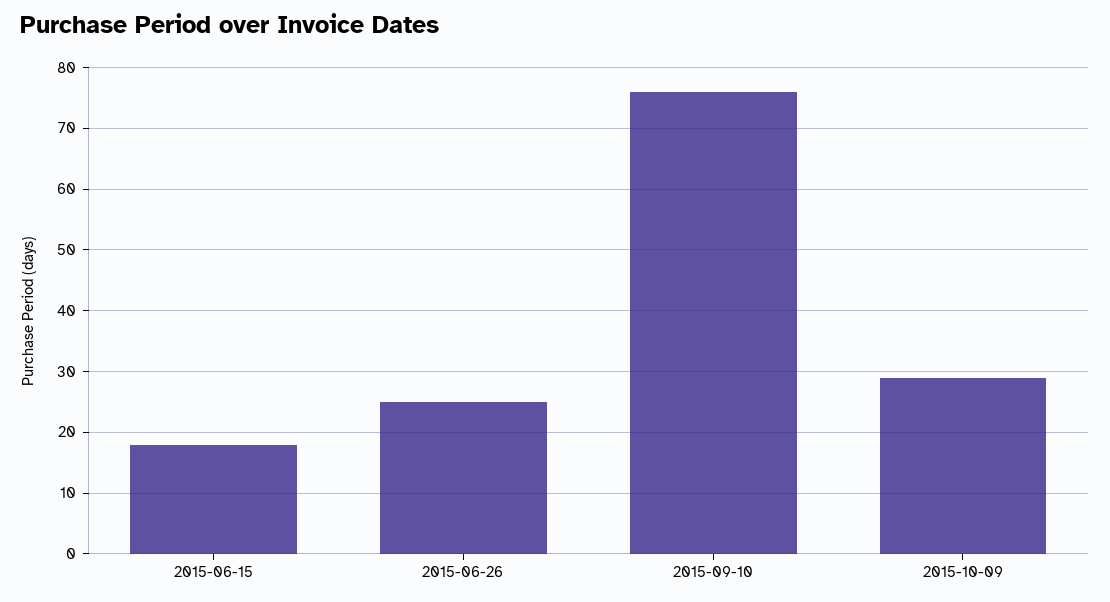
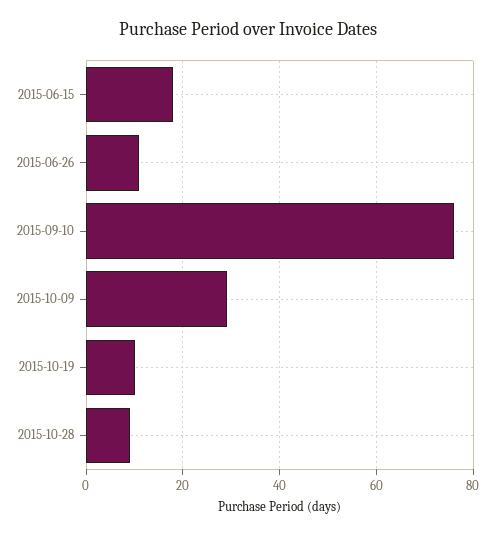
2015-06-26: 25 -> 10
2015-10-19: none -> 10
2015-10-28: none -> 10

